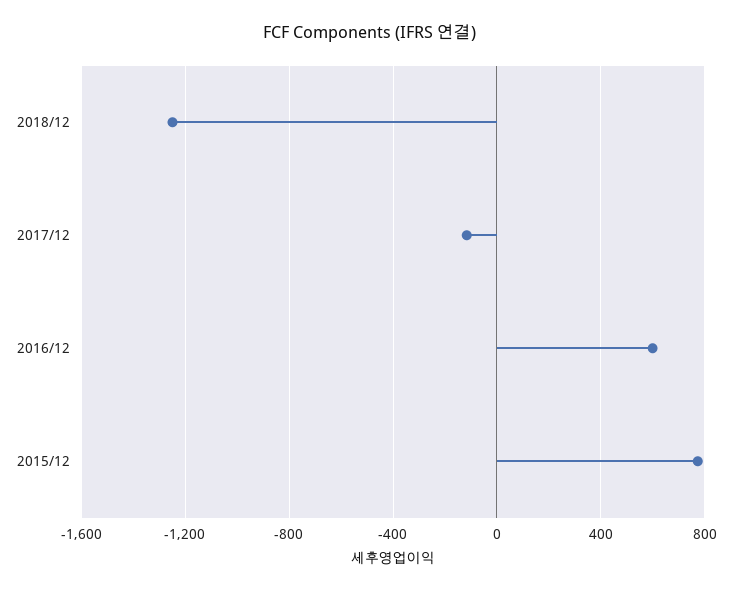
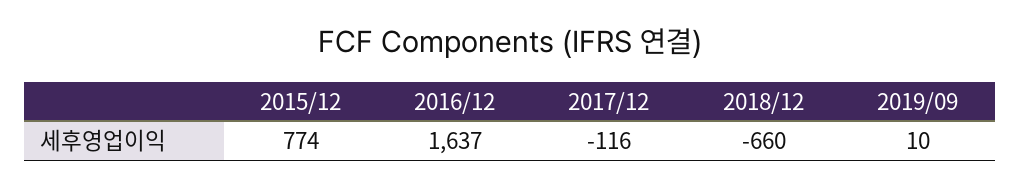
2018/12: -1250 -> -660
2016/12: 600 -> 1637
2019/09: none -> 10

